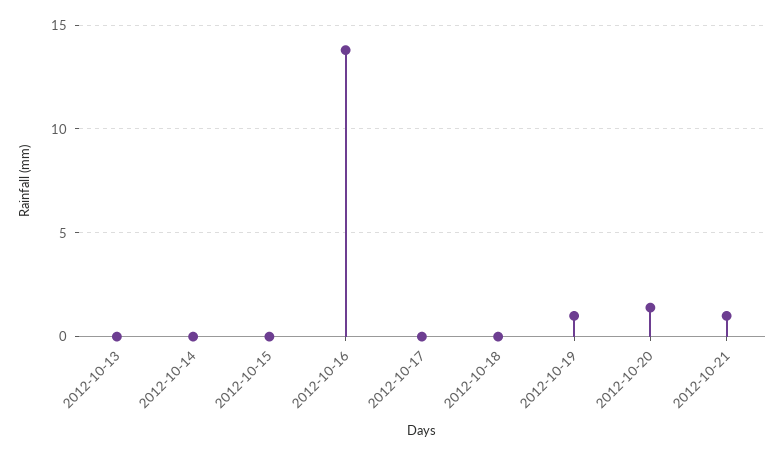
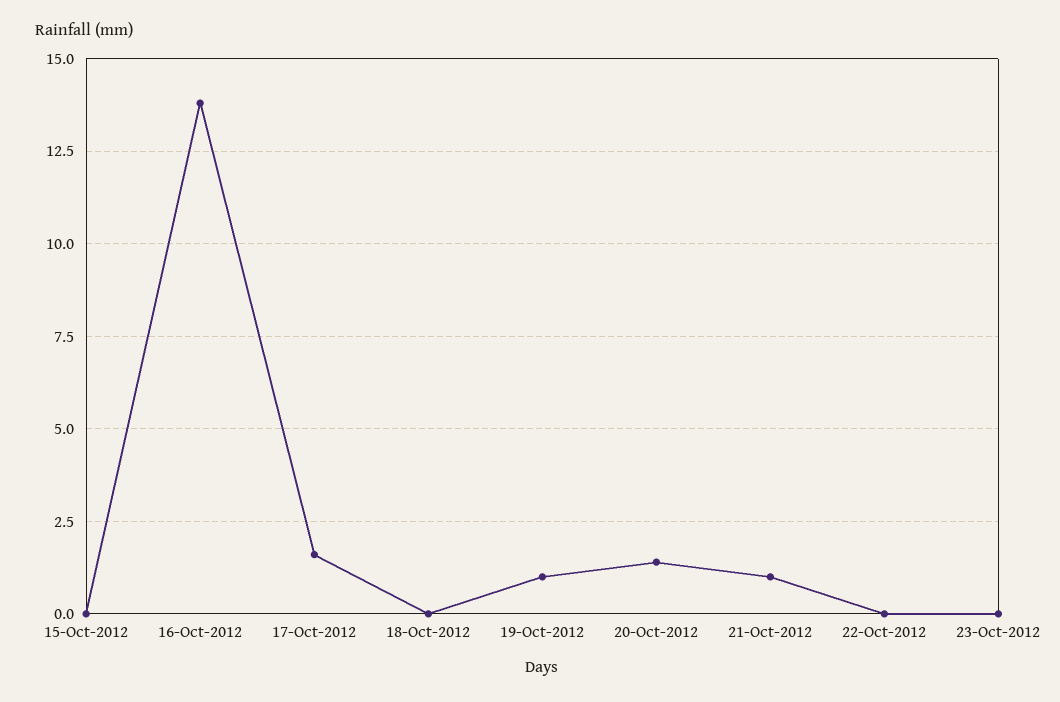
2012-10-13: 0 -> none
2012-10-14: 0 -> none
2012-10-17: 0 -> 1.5
22-Oct-2012: none -> 0
23-Oct-2012: none -> 0

